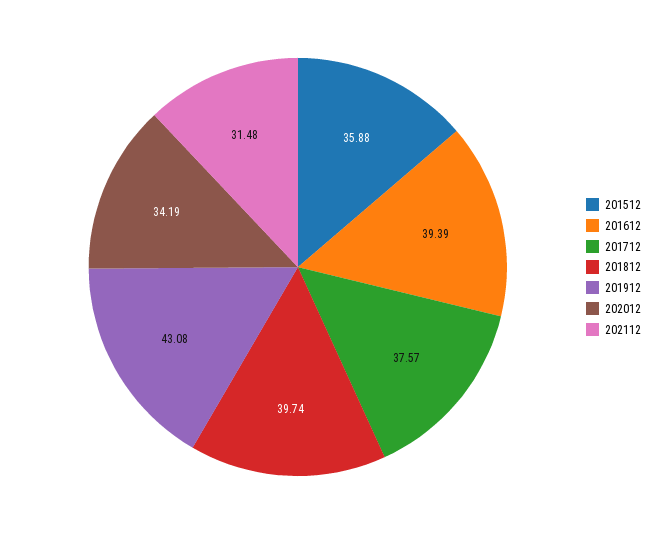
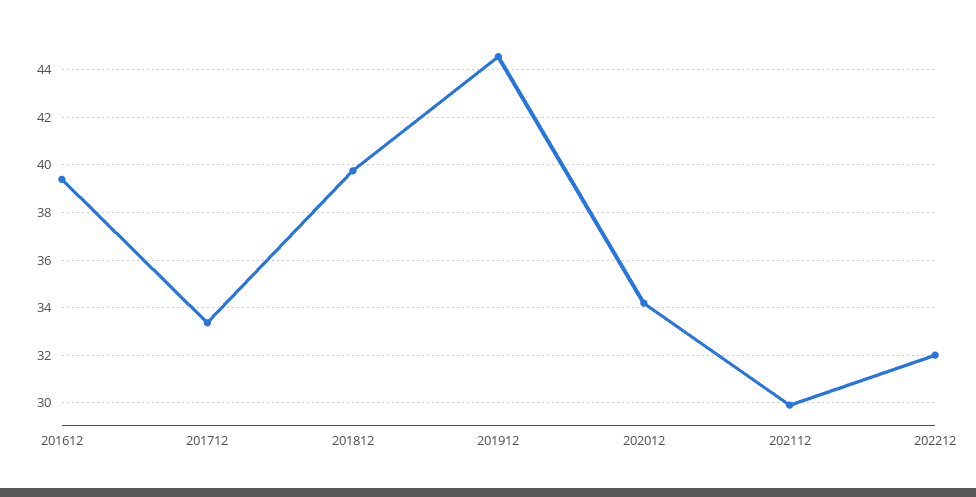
201512: 35.88 -> none
201712: 37.57 -> 33.5
201912: 43.08 -> 44.5
202112: 31.48 -> 30
202212: none -> 32

